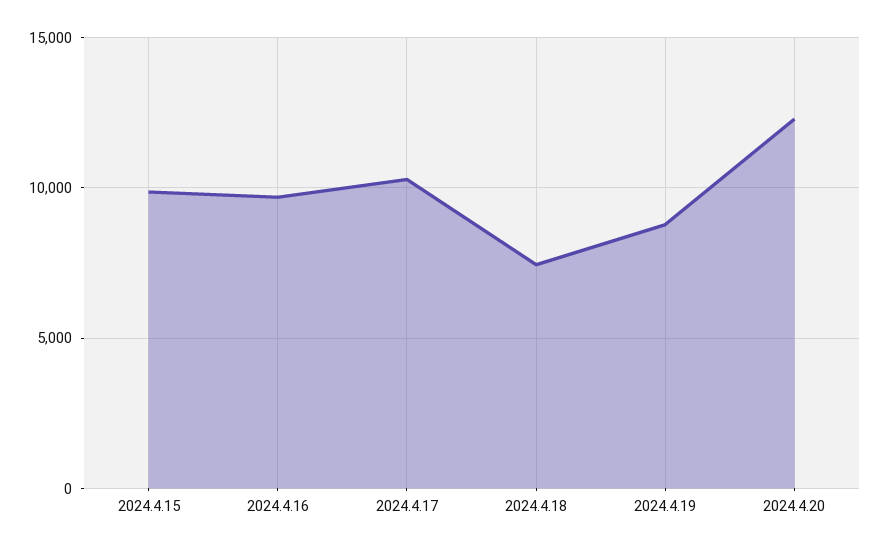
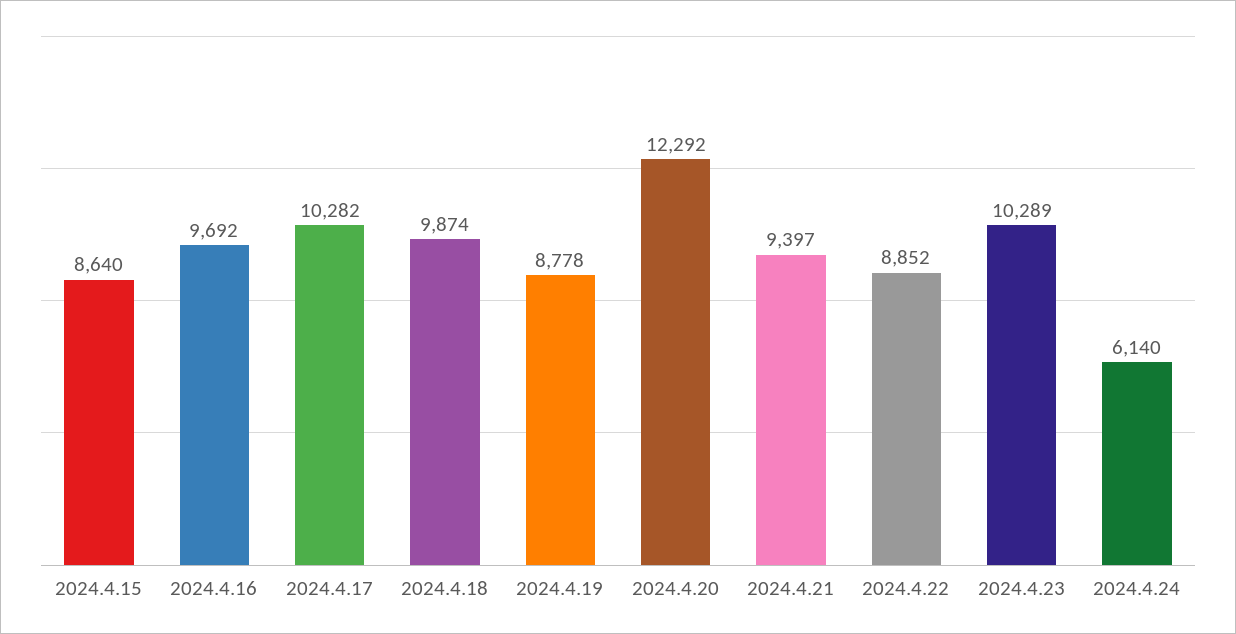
2024.4.15: 10000 -> 8640
2024.4.18: 7500 -> 9874
2024.4.21: none -> 9397
2024.4.22: none -> 8852
2024.4.23: none -> 10289
2024.4.24: none -> 6140

